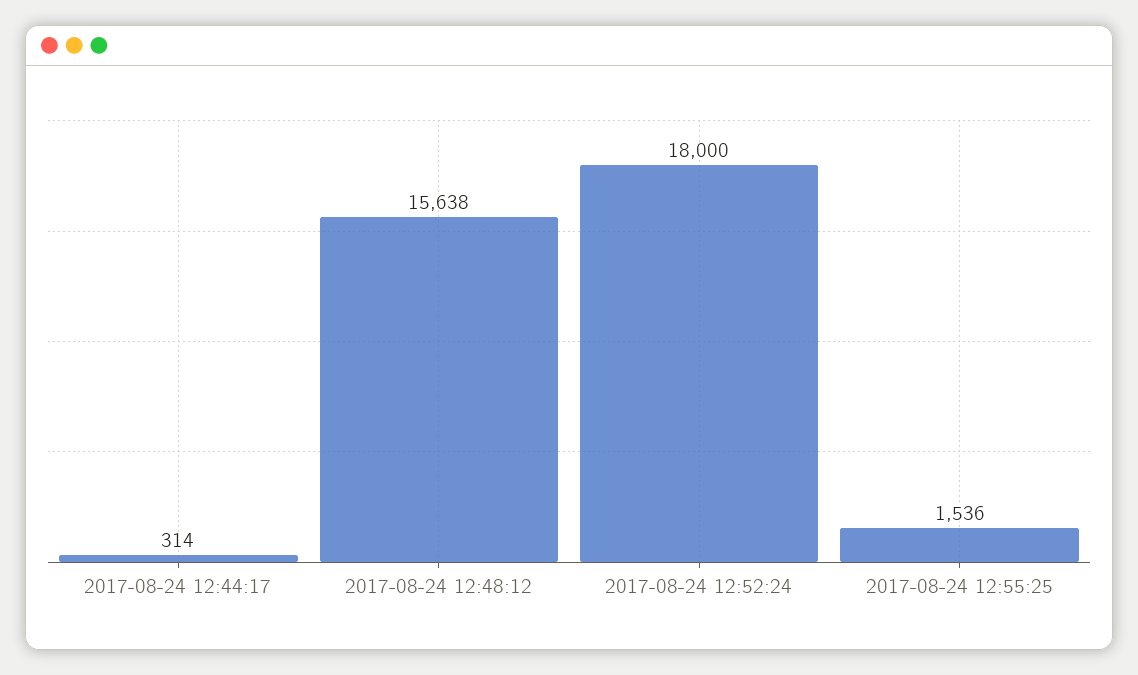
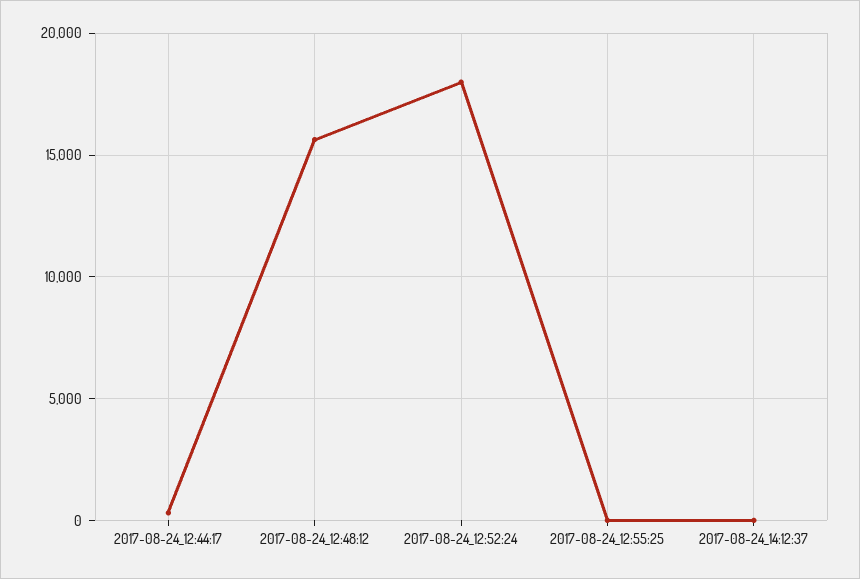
2017-08-24 12:55:25: 1536 -> 0
2017-08-24_14:12:37: none -> 0

